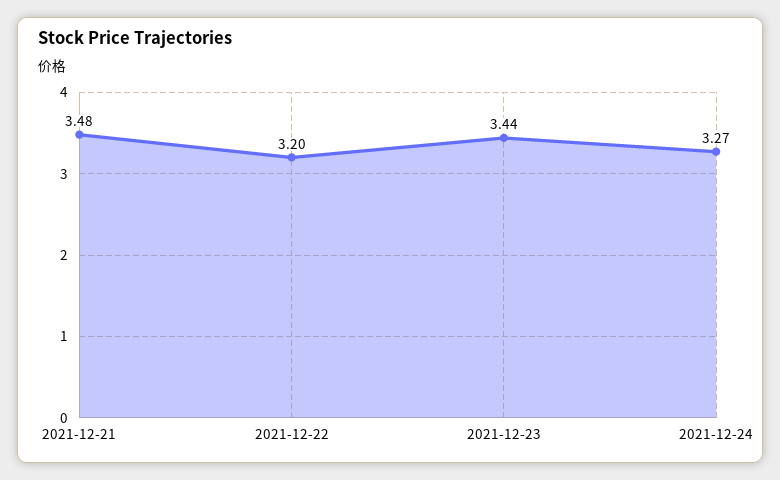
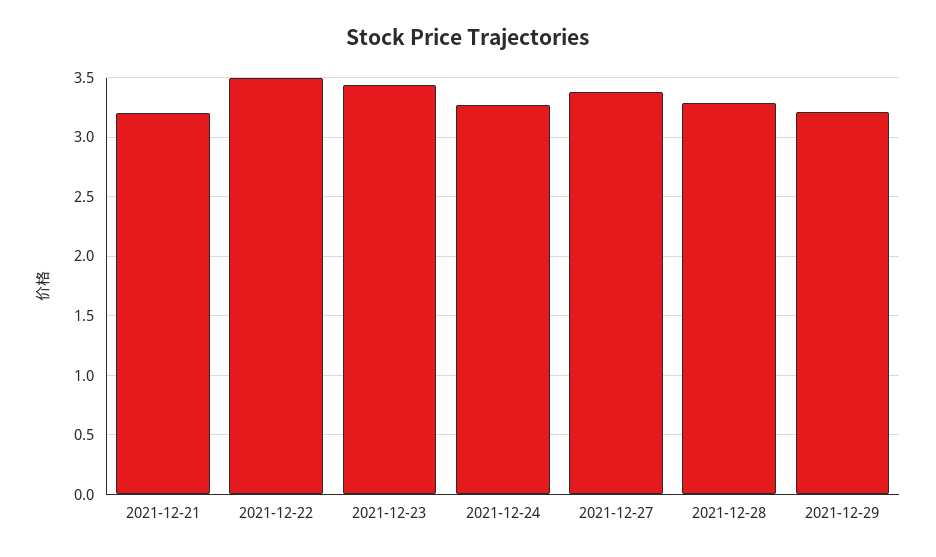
2021-12-21: 3.48 -> 3.2
2021-12-22: 3.2 -> 3.5
2021-12-27: none -> 3.4
2021-12-28: none -> 3.3
2021-12-29: none -> 3.2

